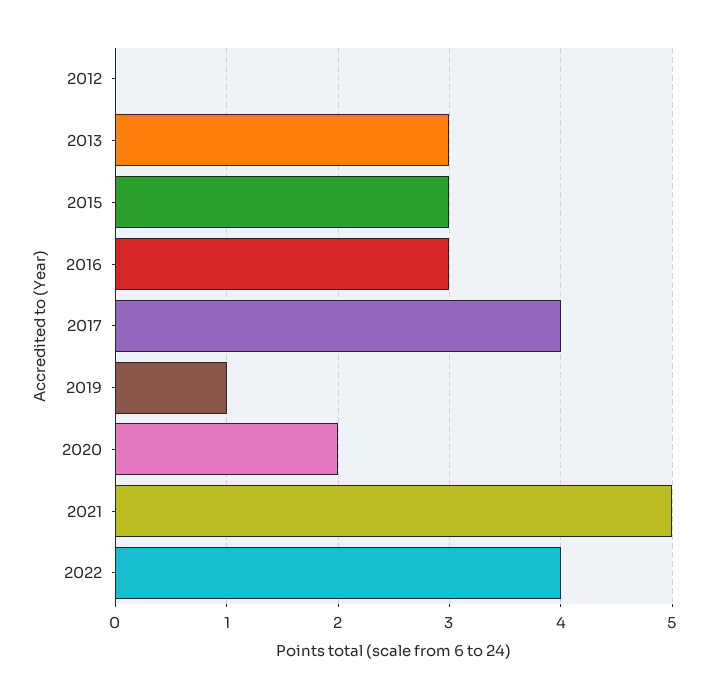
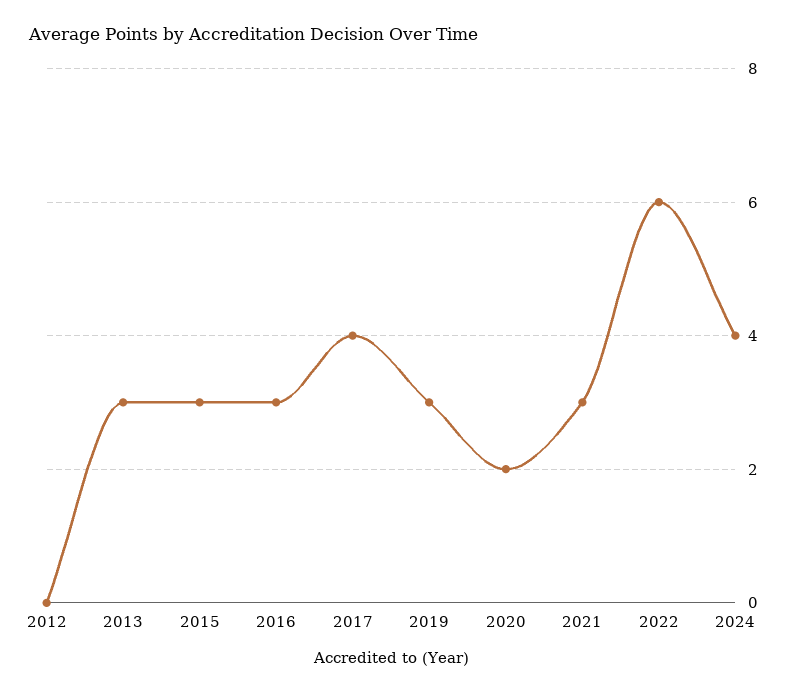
2019: 1 -> 3
2021: 5 -> 3
2022: 4 -> 6
2024: none -> 4

